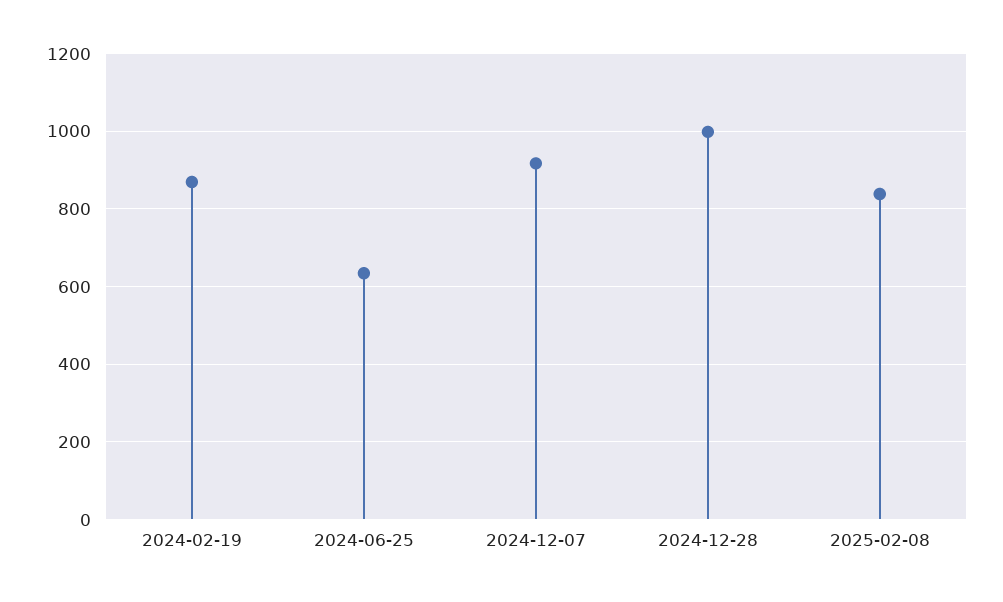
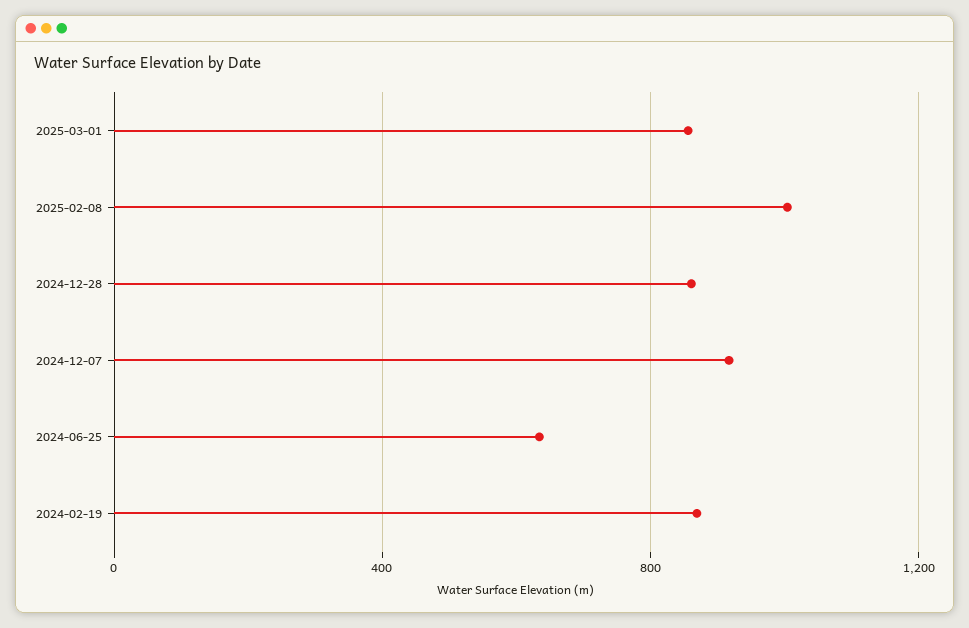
2024-12-28: 1000 -> 850
2025-02-08: 840 -> 1000
2025-03-01: none -> 850

